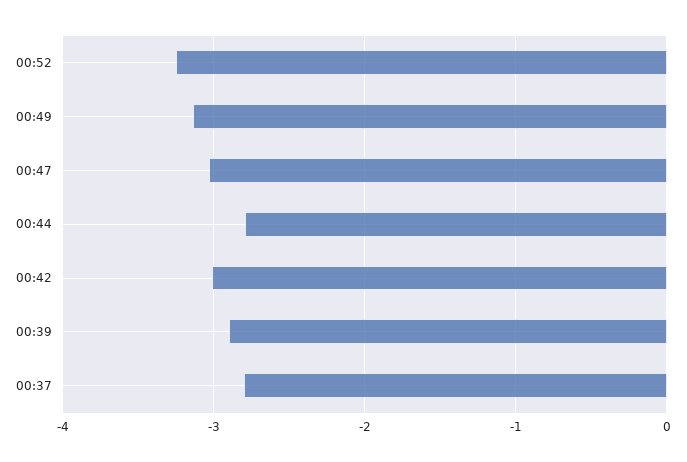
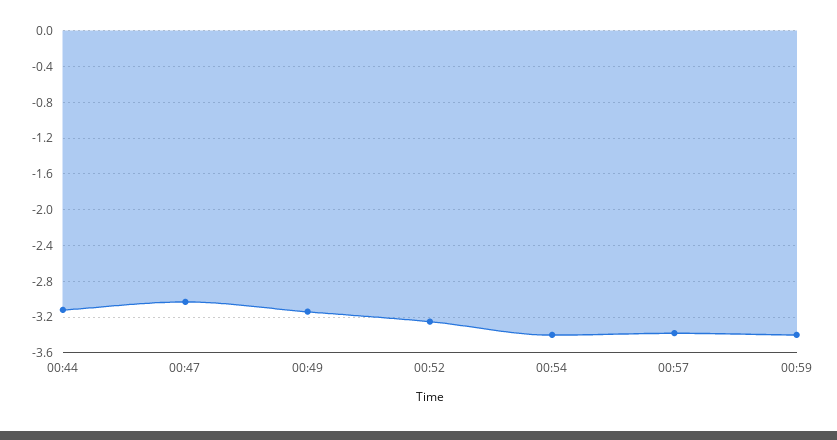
00:44: -2.8 -> -3.1
00:42: -3 -> none
00:39: -2.9 -> none
00:37: -2.8 -> none
00:54: none -> -3.4
00:57: none -> -3.4
00:59: none -> -3.4

